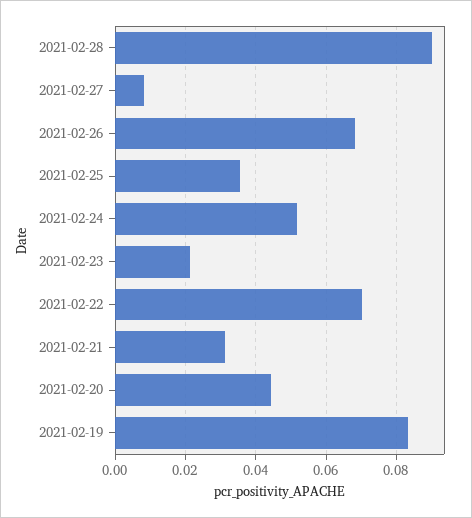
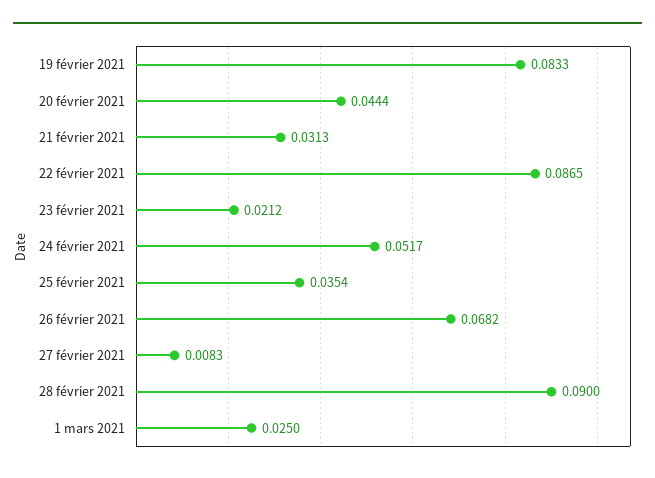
2021-02-22: 0.07 -> 0.0865
1 mars 2021: none -> 0.025

